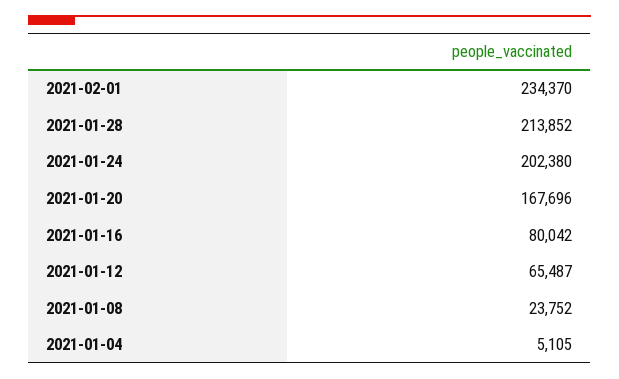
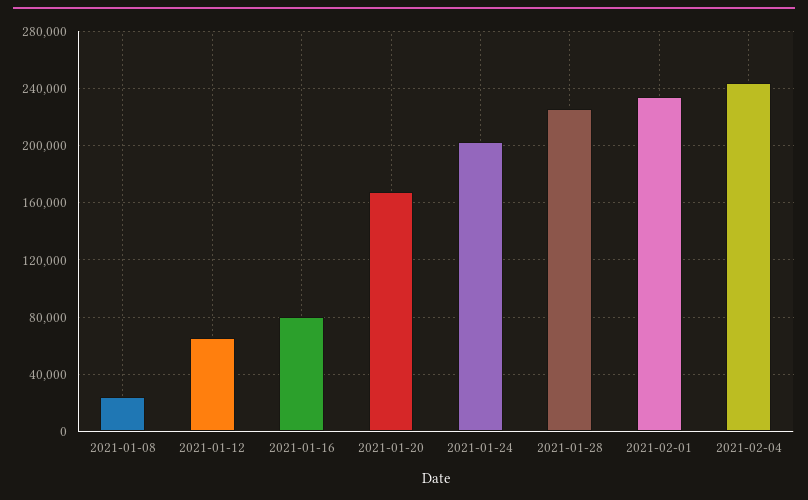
2021-01-28: 213852 -> 225000
2021-01-04: 5105 -> none
2021-02-04: none -> 245000

